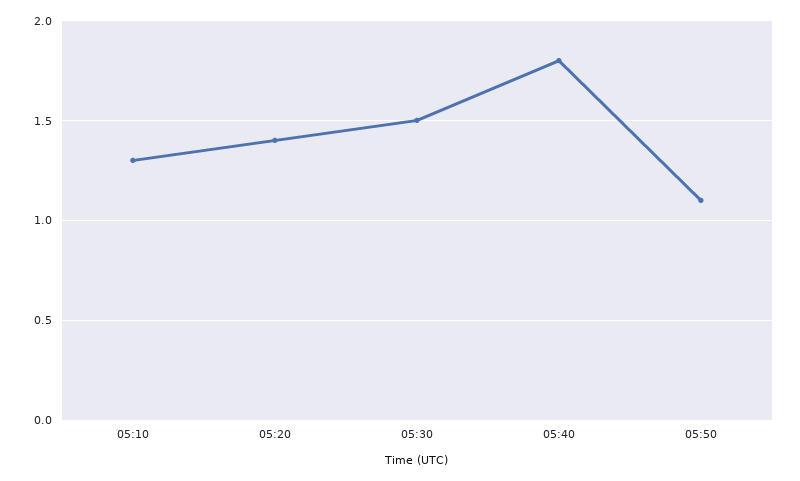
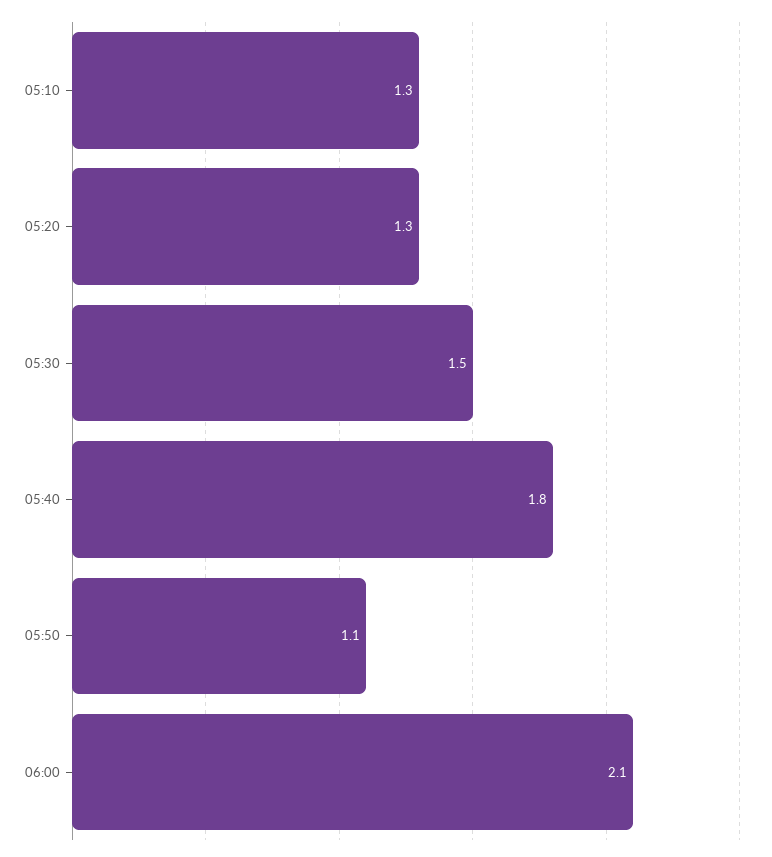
05:20: 1.4 -> 1.3
06:00: none -> 2.1

